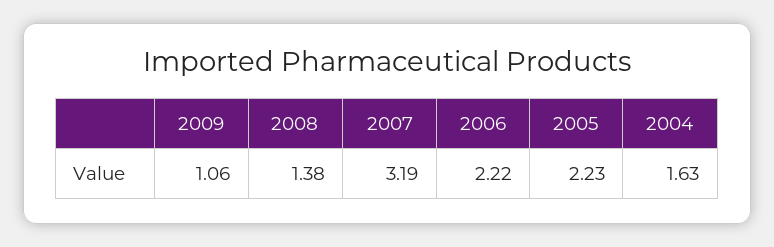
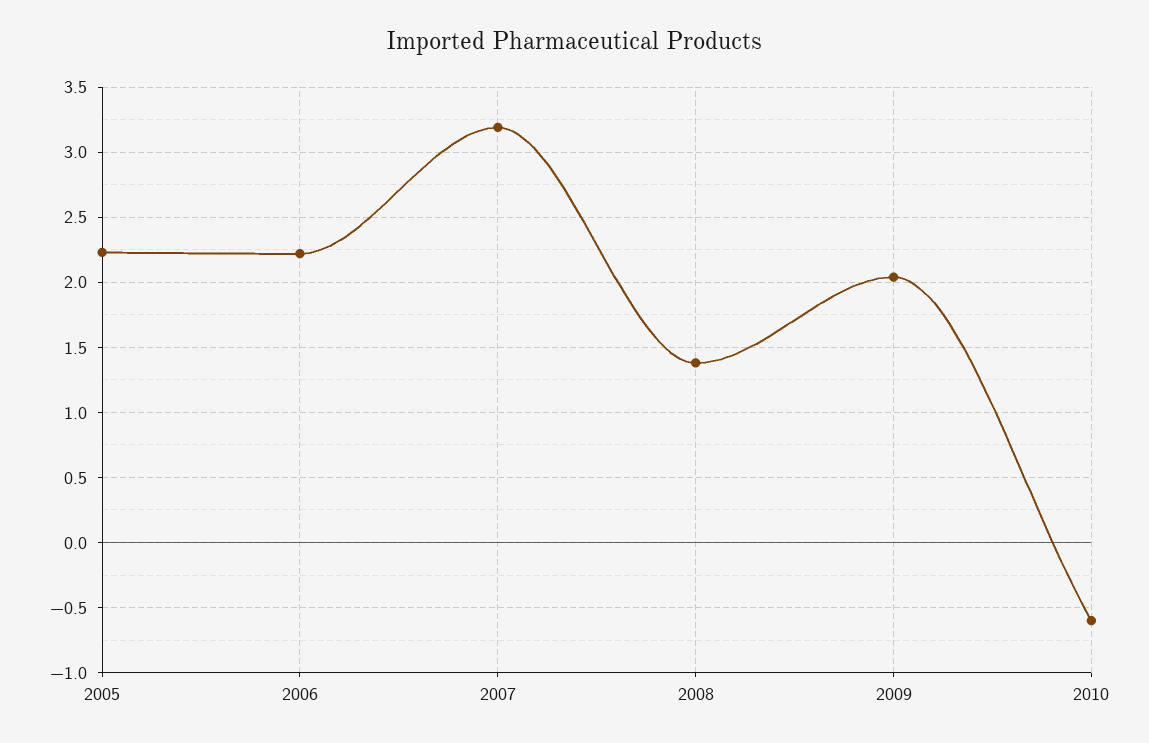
2009: 1.06 -> 2.05
2004: 1.63 -> none
2010: none -> -0.6

